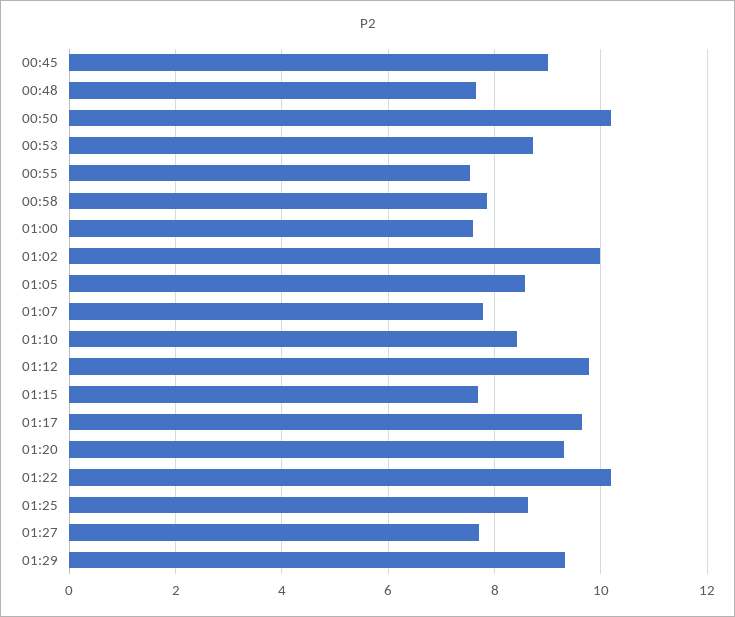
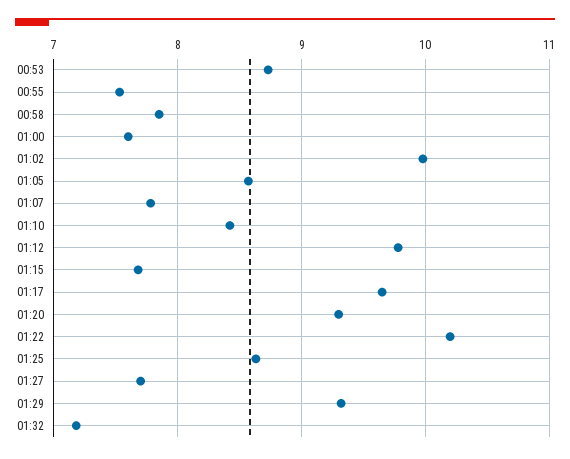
00:45: 9 -> none
00:48: 7.6 -> none
00:50: 10.2 -> none
01:32: none -> 7.2

